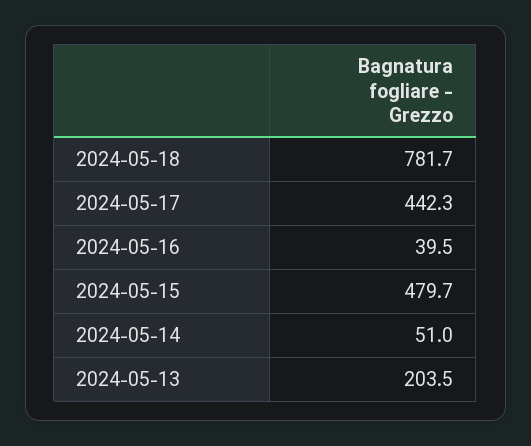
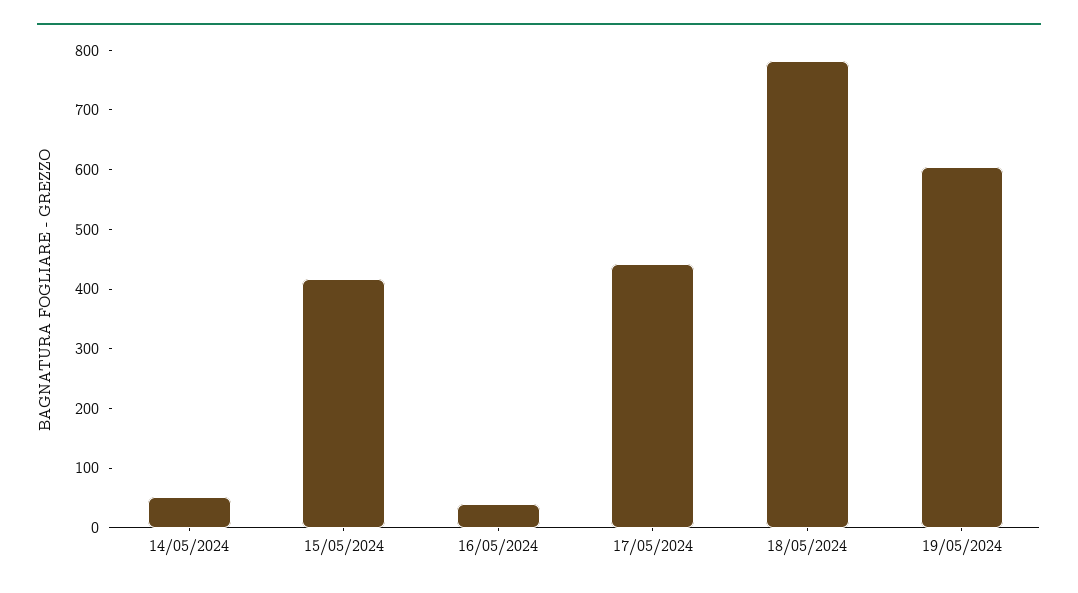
2024-05-15: 479.7 -> 420
2024-05-13: 203.5 -> none
19/05/2024: none -> 600

